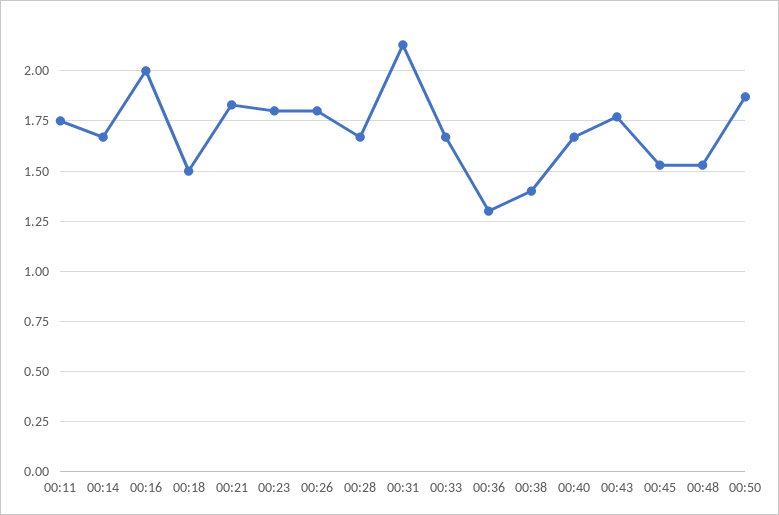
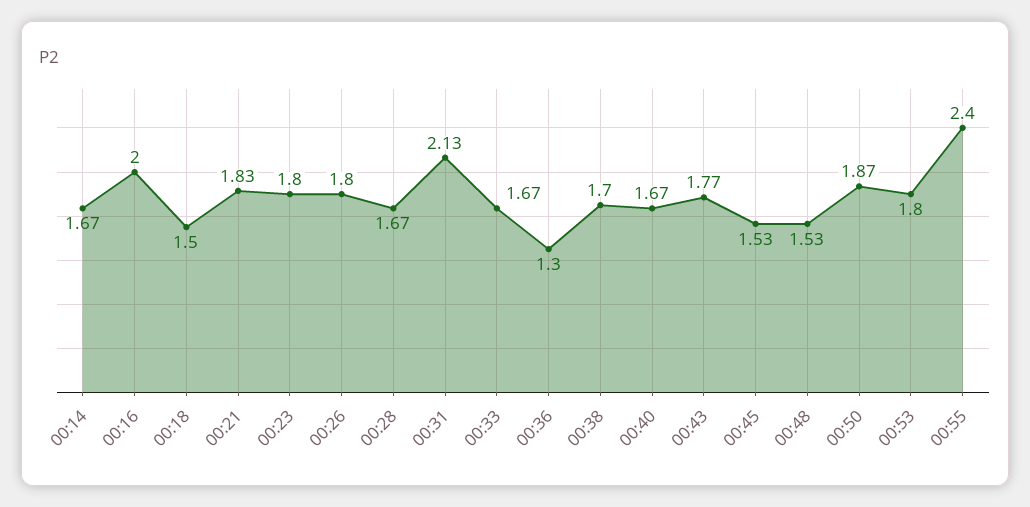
00:11: 1.75 -> none
00:38: 1.4 -> 1.7
00:53: none -> 1.8
00:55: none -> 2.4

